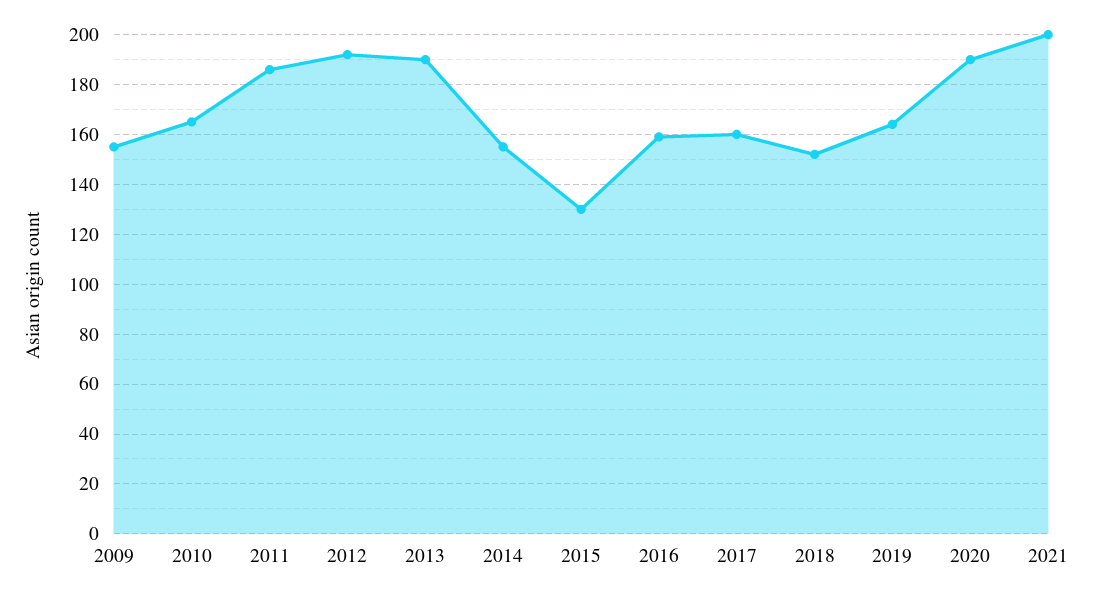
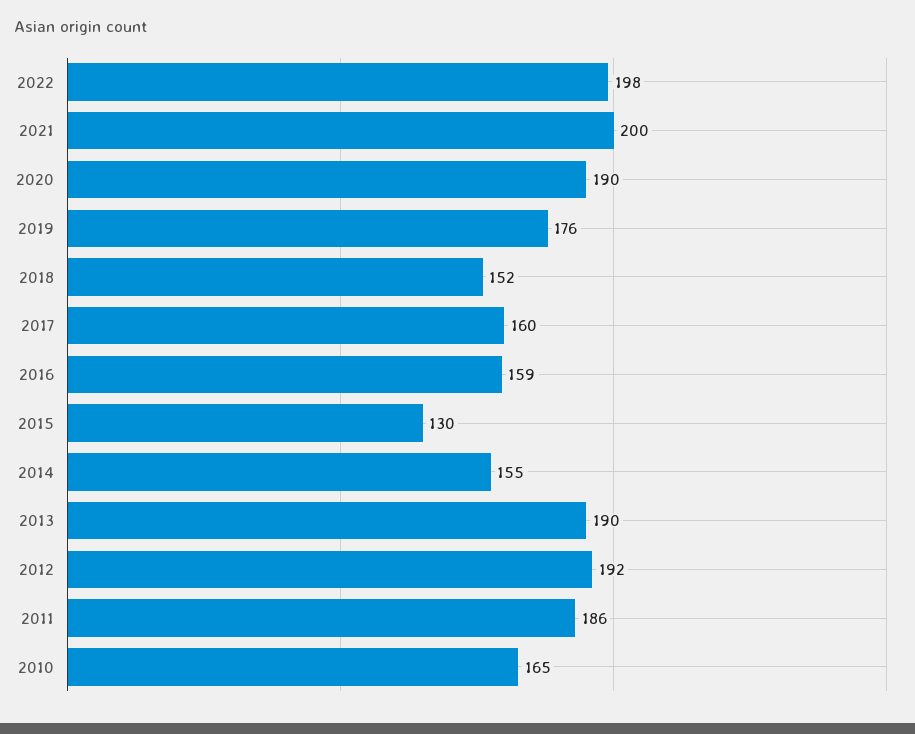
2009: 155 -> none
2019: 165 -> 176
2022: none -> 198

